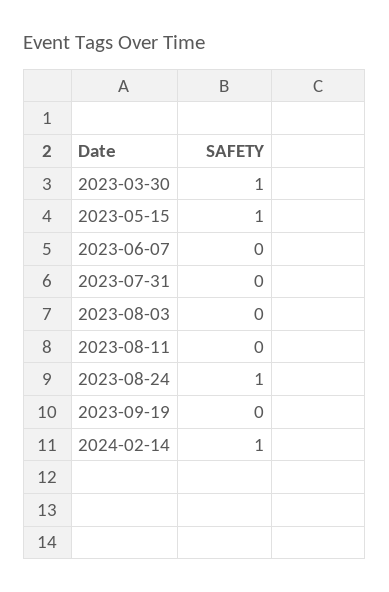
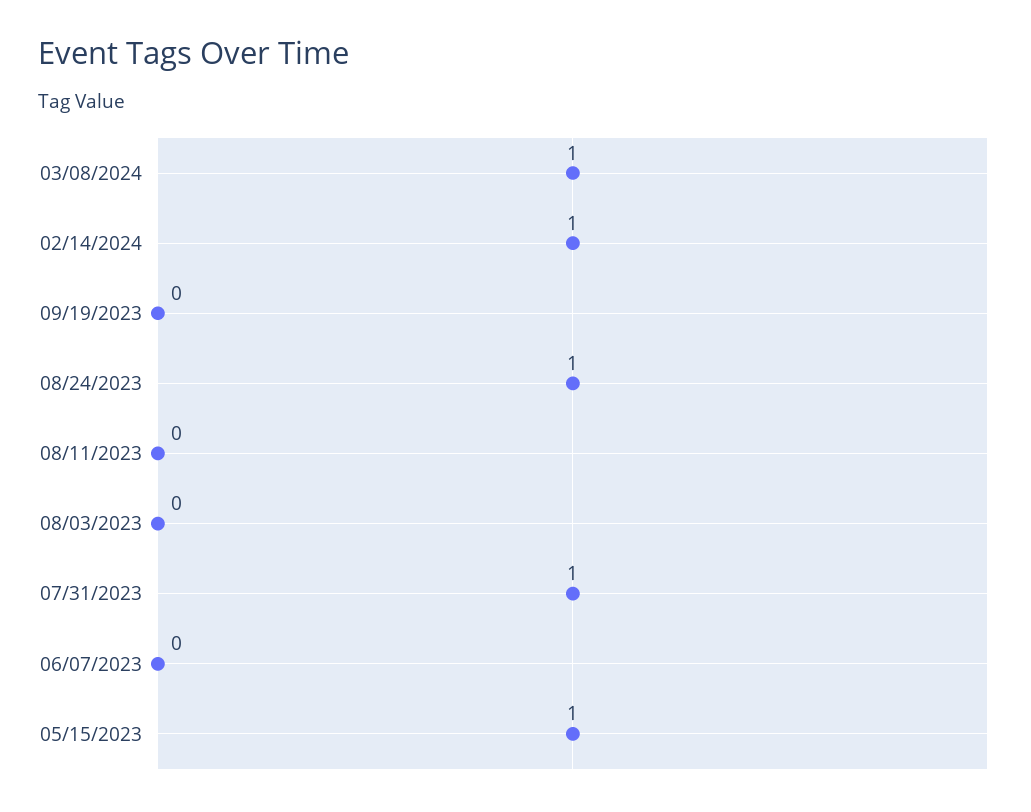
2023-03-30: 1 -> none
2023-07-31: 0 -> 1
03/08/2024: none -> 1

